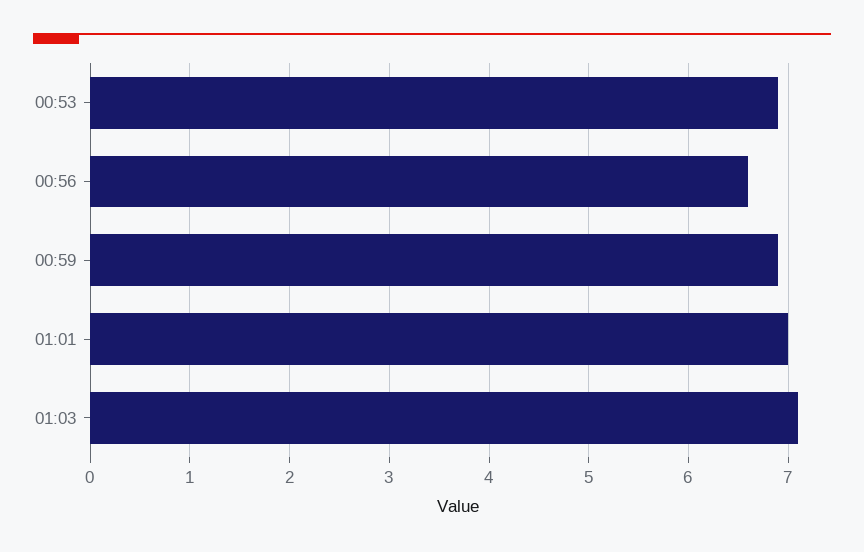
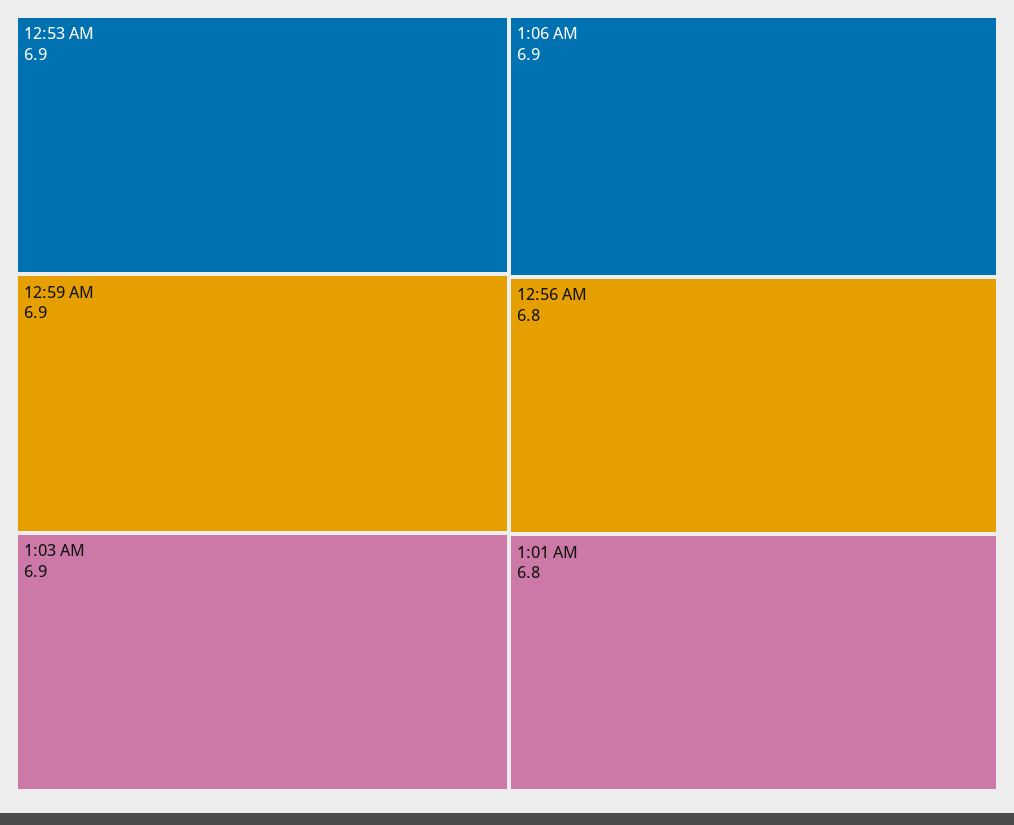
00:56: 6.6 -> 6.8
01:01: 7 -> 6.8
01:03: 7.1 -> 6.9
1:06 AM: none -> 6.9

